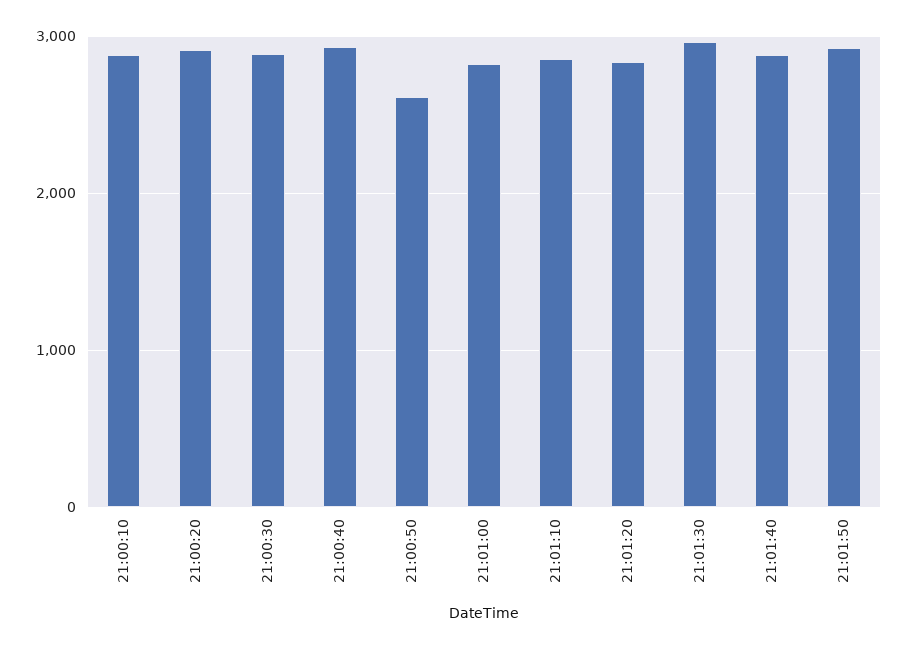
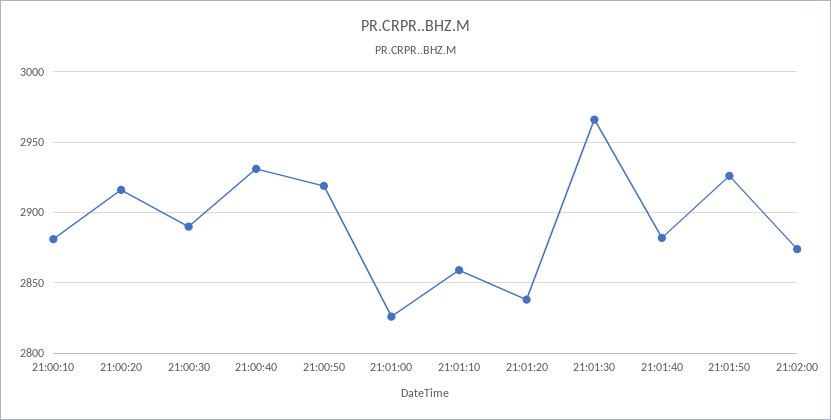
21:00:50: 2600 -> 2920
21:02:00: none -> 2875

